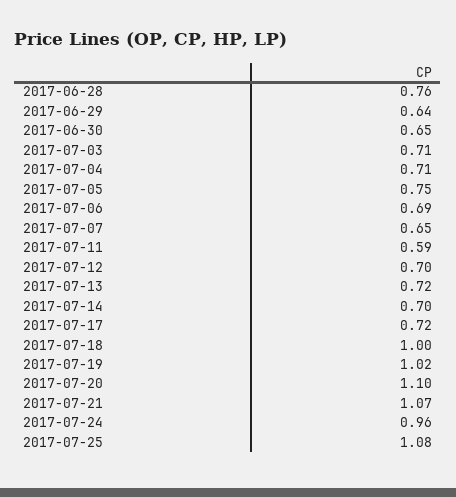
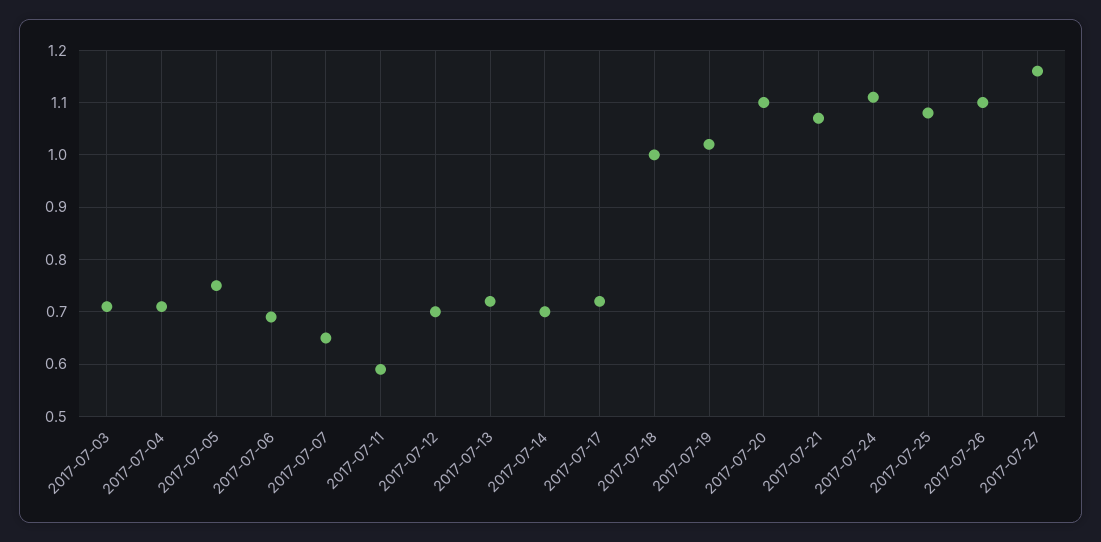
2017-06-28: 0.76 -> none
2017-06-29: 0.64 -> none
2017-06-30: 0.65 -> none
2017-07-24: 0.96 -> 1.1
2017-07-26: none -> 1.1
2017-07-27: none -> 1.15

